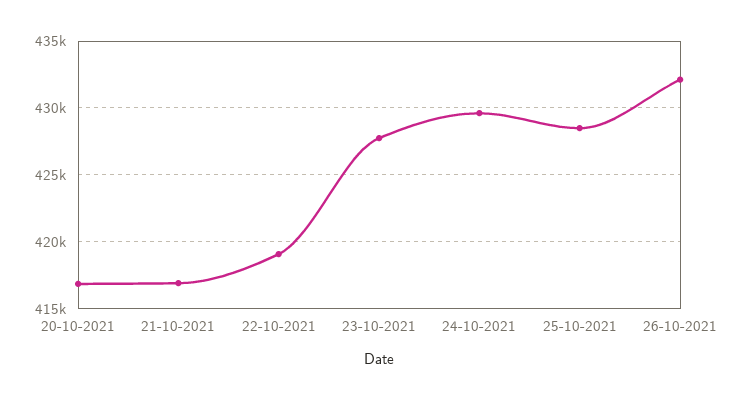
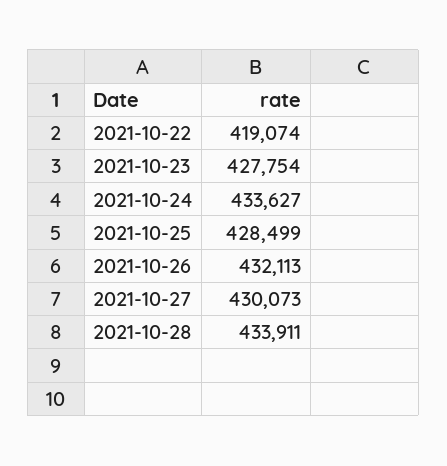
20-10-2021: 417000 -> none
21-10-2021: 417000 -> none
24-10-2021: 429500 -> 433627
2021-10-27: none -> 430073
2021-10-28: none -> 433911

